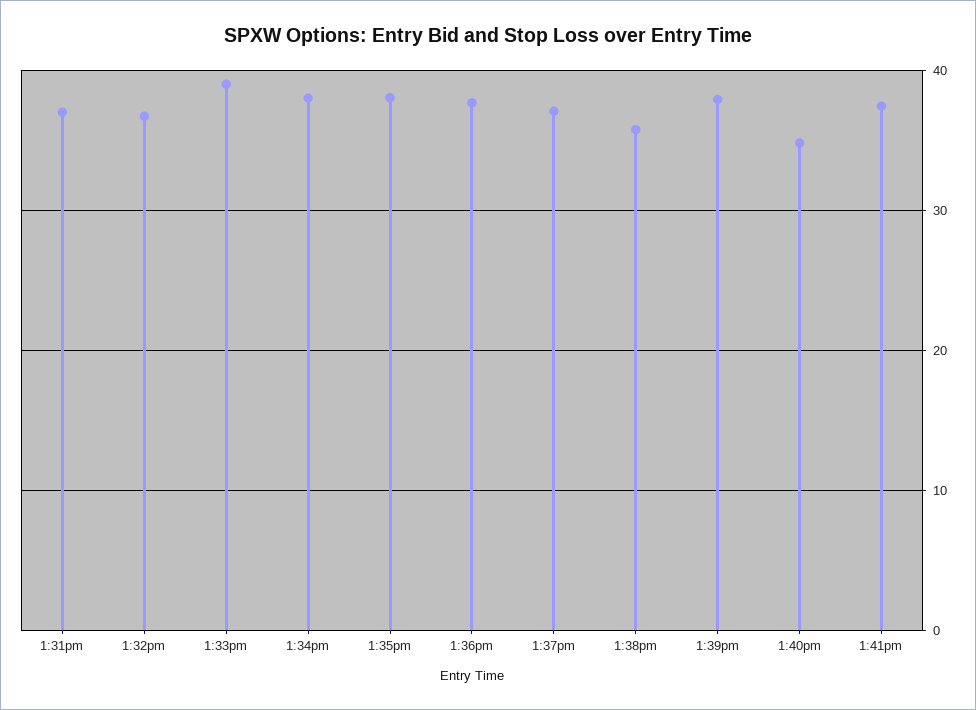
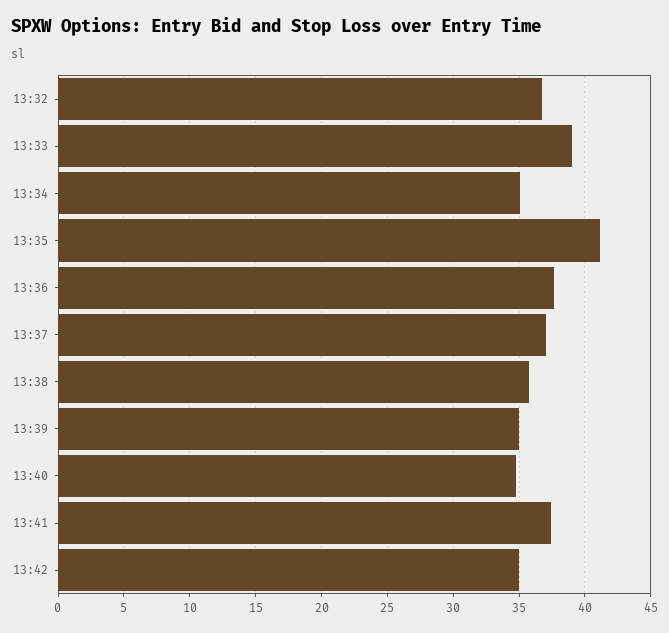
1:31pm: 37 -> none
1:34pm: 38 -> 35
1:35pm: 38 -> 41
1:39pm: 38 -> 35
13:42: none -> 35

